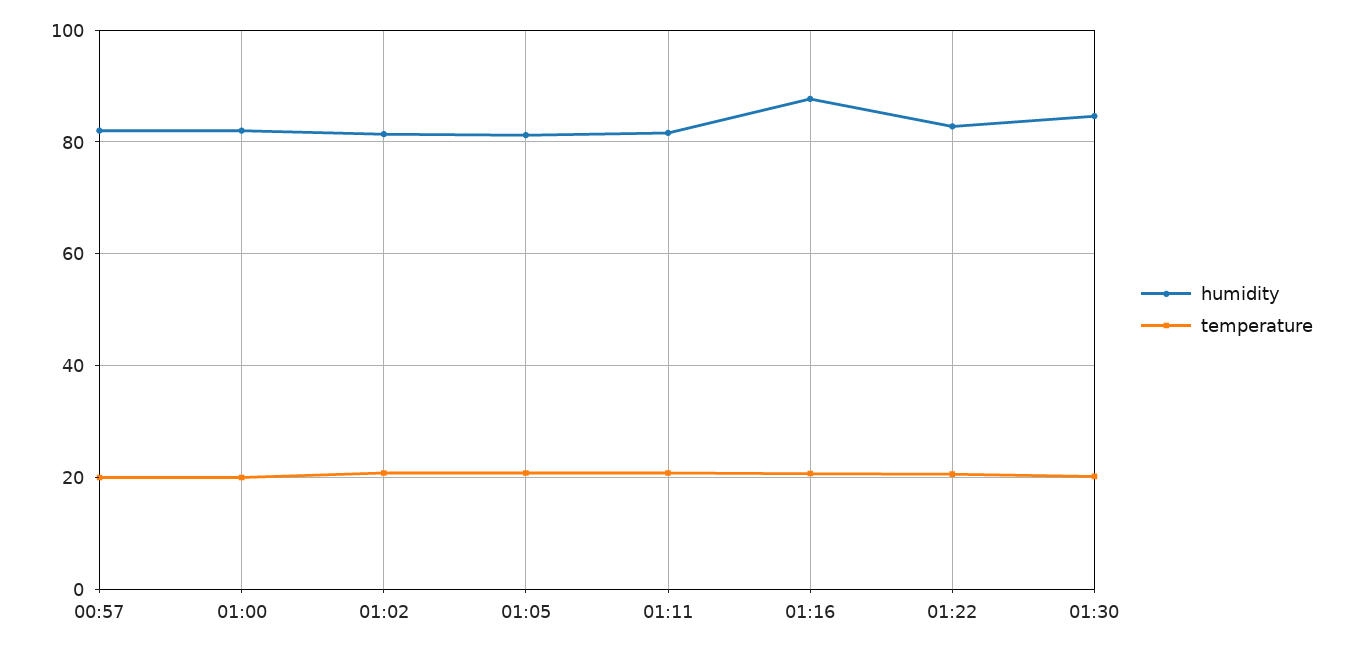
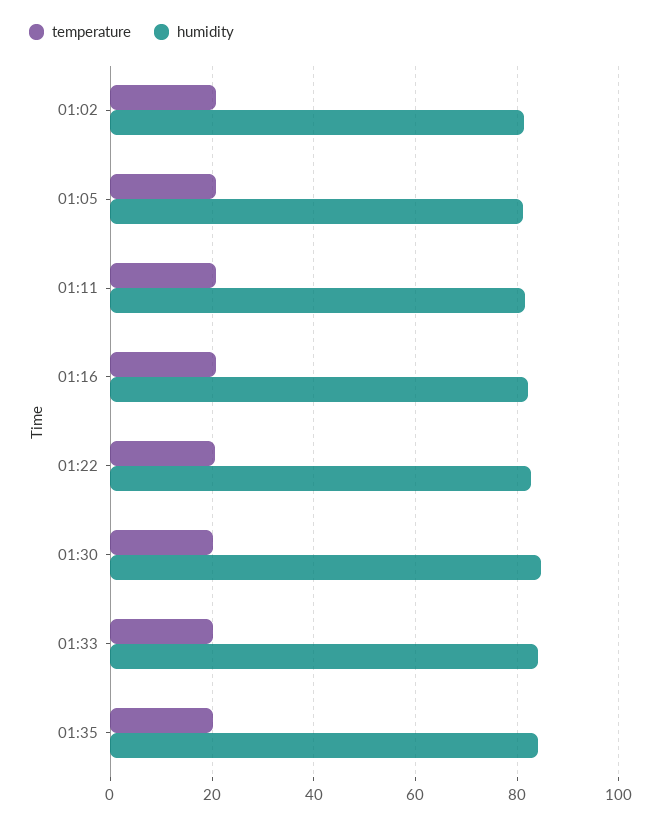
humidity, 00:57: 82 -> none
temperature, 00:57: 20 -> none
humidity, 01:00: 82 -> none
temperature, 01:00: 20 -> none
humidity, 01:16: 88 -> 82
temperature, 01:33: none -> 20
humidity, 01:33: none -> 84
temperature, 01:35: none -> 20
humidity, 01:35: none -> 84

